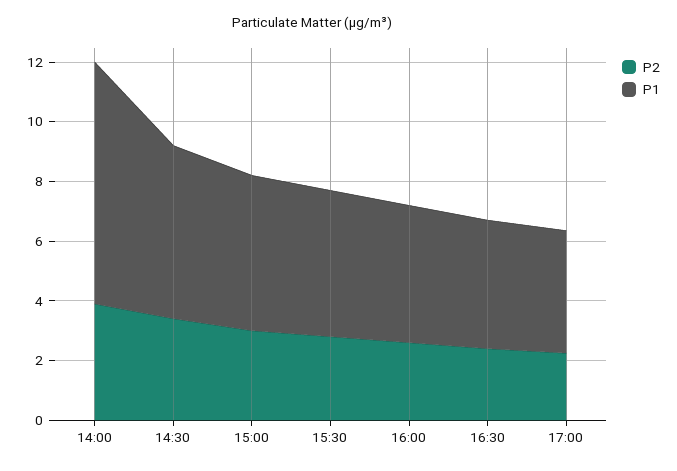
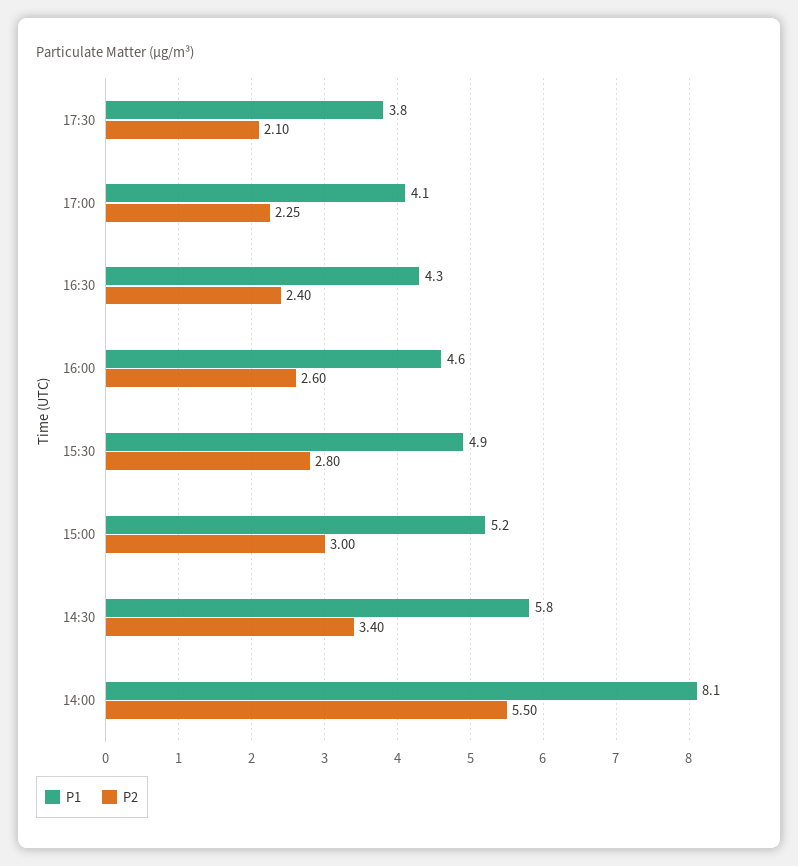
P2, 14:00: 4 -> 5.5
P1, 17:30: none -> 3.8
P2, 17:30: none -> 2.1

